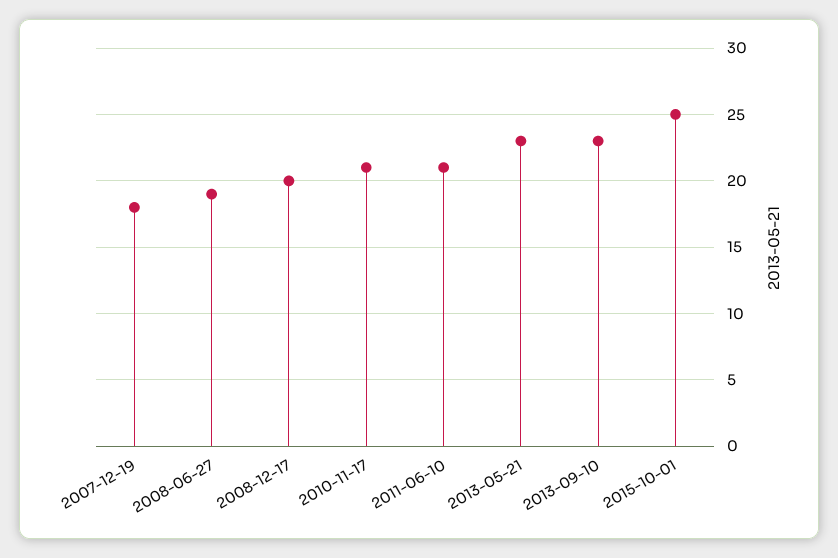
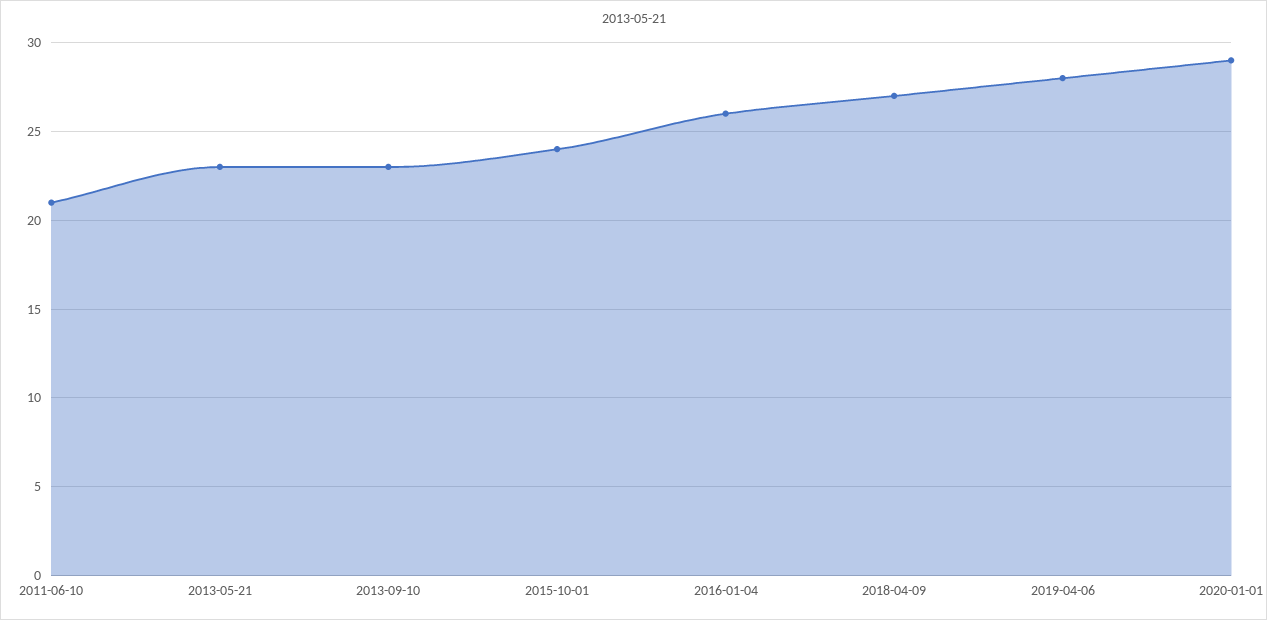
2007-12-19: 18 -> none
2008-06-27: 19 -> none
2008-12-17: 20 -> none
2010-11-17: 21 -> none
2015-10-01: 25 -> 24
2016-01-04: none -> 26
2018-04-09: none -> 27
2019-04-06: none -> 28
2020-01-01: none -> 29

